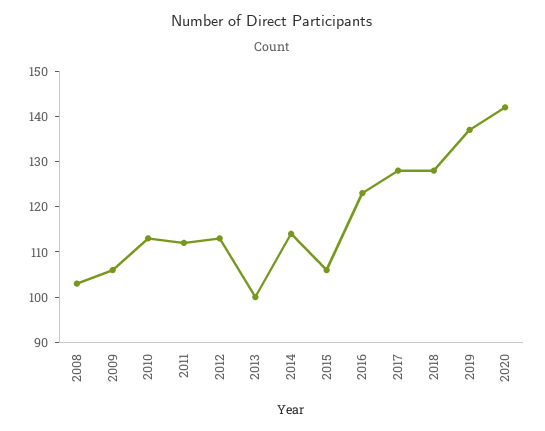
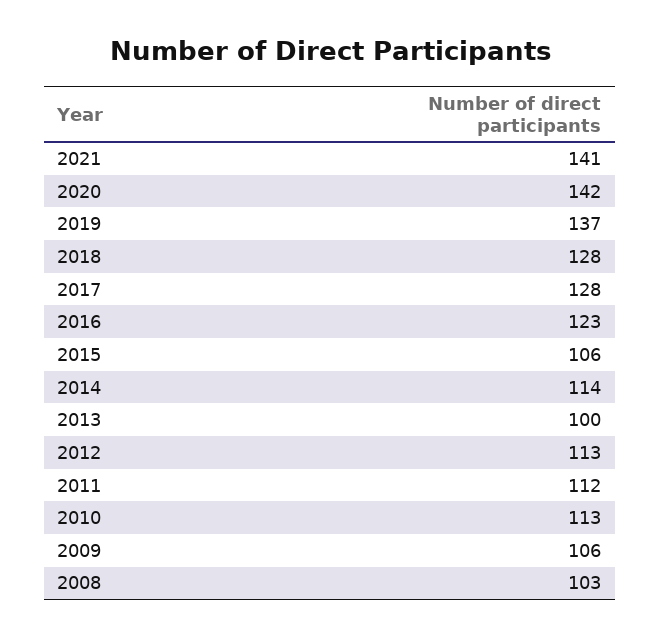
2021: none -> 141

